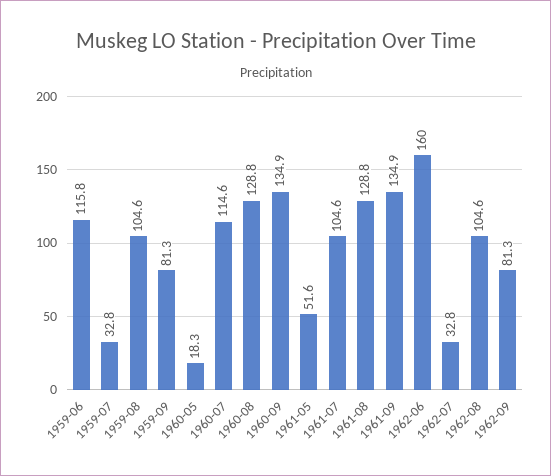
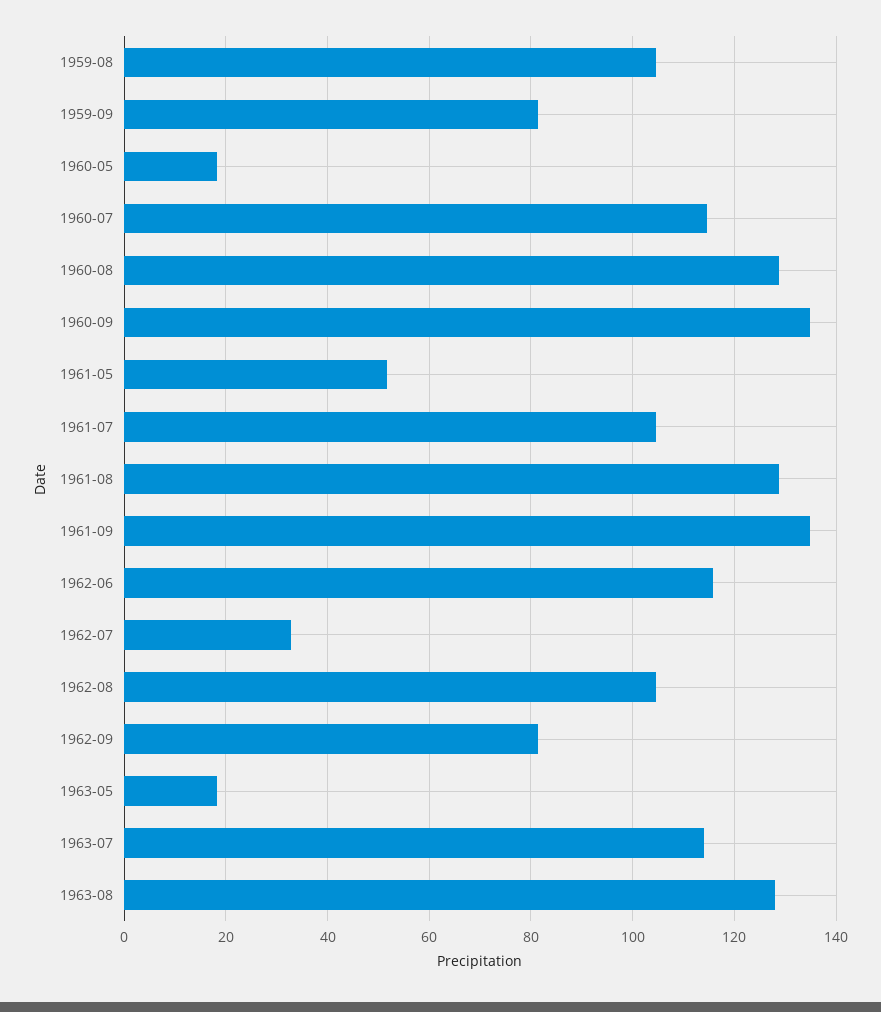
1959-06: 115.8 -> none
1959-07: 32.8 -> none
1962-06: 160 -> 116
1963-05: none -> 18
1963-07: none -> 114
1963-08: none -> 128

